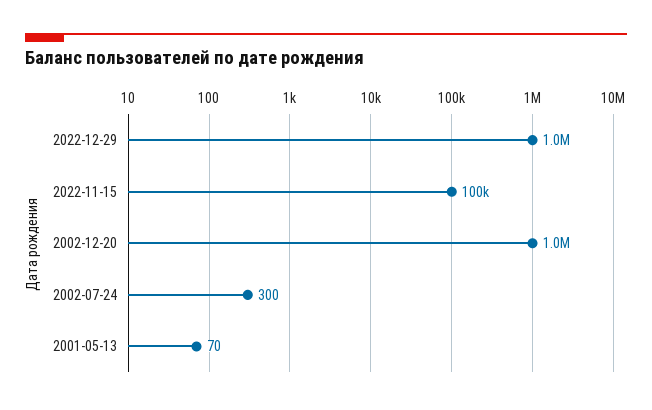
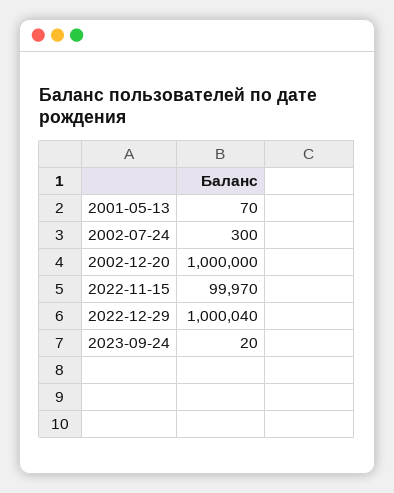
2023-09-24: none -> 20

